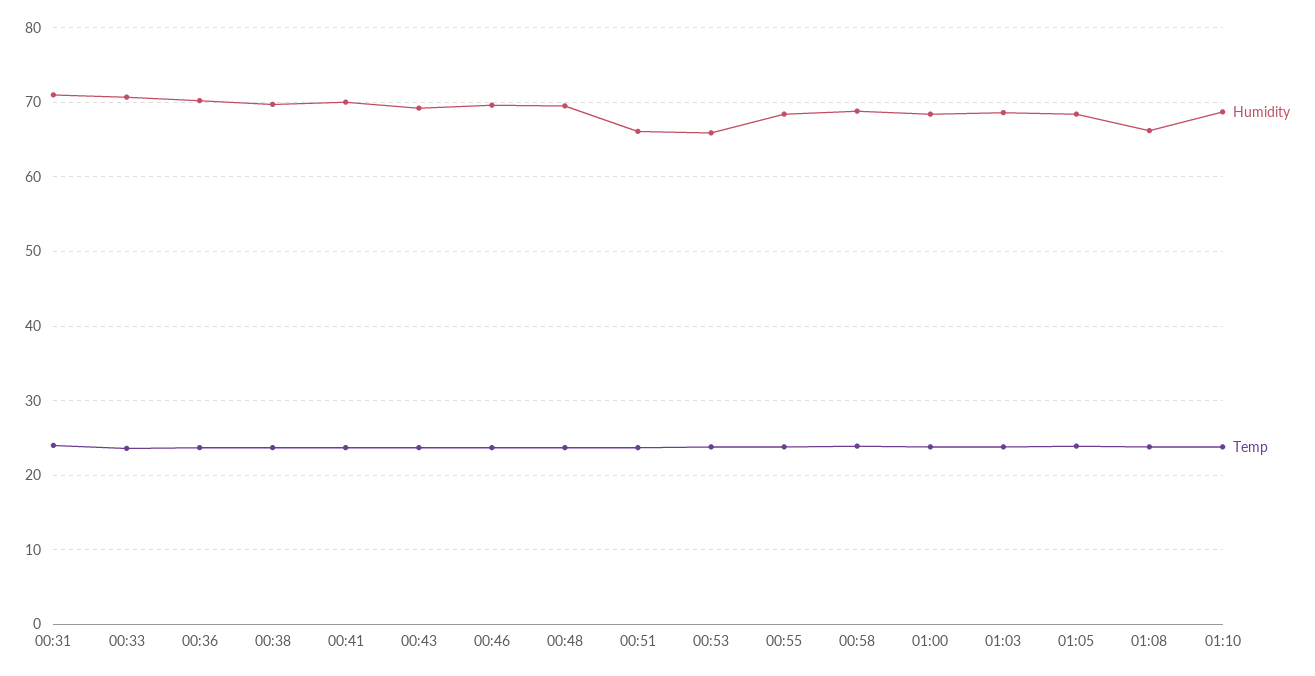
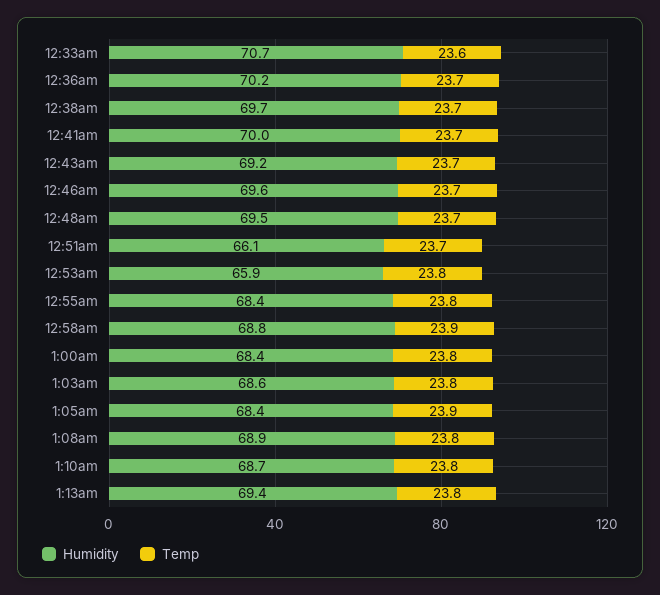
Humidity, 00:31: 71 -> none
Temp, 00:31: 24 -> none
Humidity, 01:08: 66 -> 68.9
Humidity, 1:13am: none -> 69.4
Temp, 1:13am: none -> 23.8

